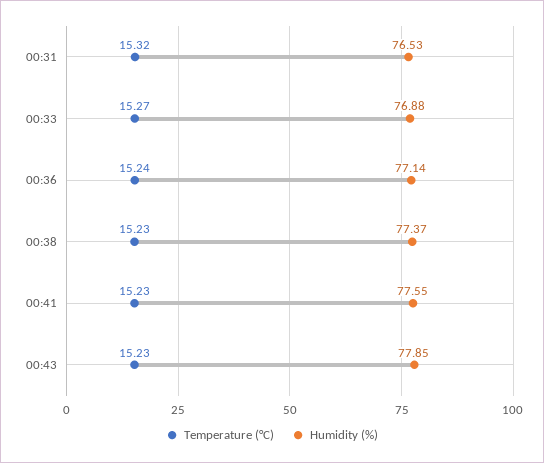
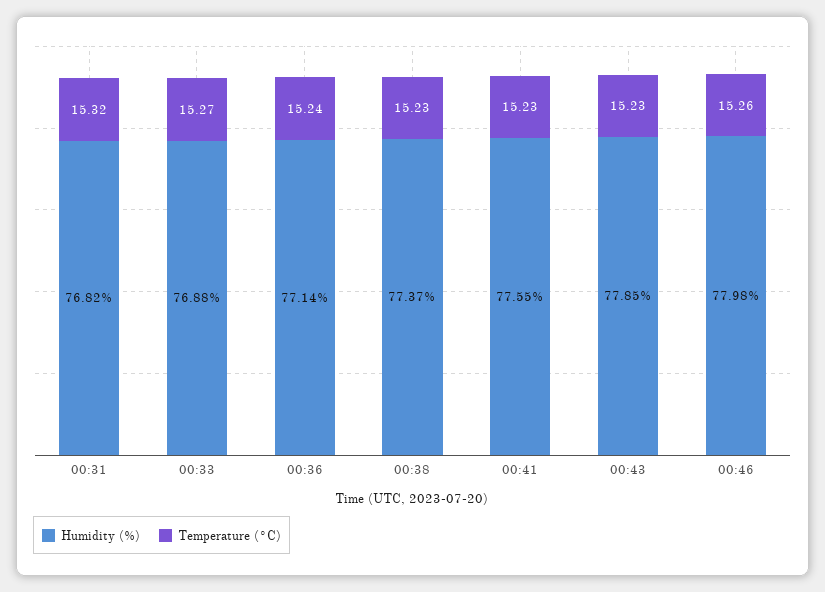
Humidity (%), 00:31: 76.53 -> 76.82
Humidity (%), 00:46: none -> 77.98
Temperature (°C), 00:46: none -> 15.26

